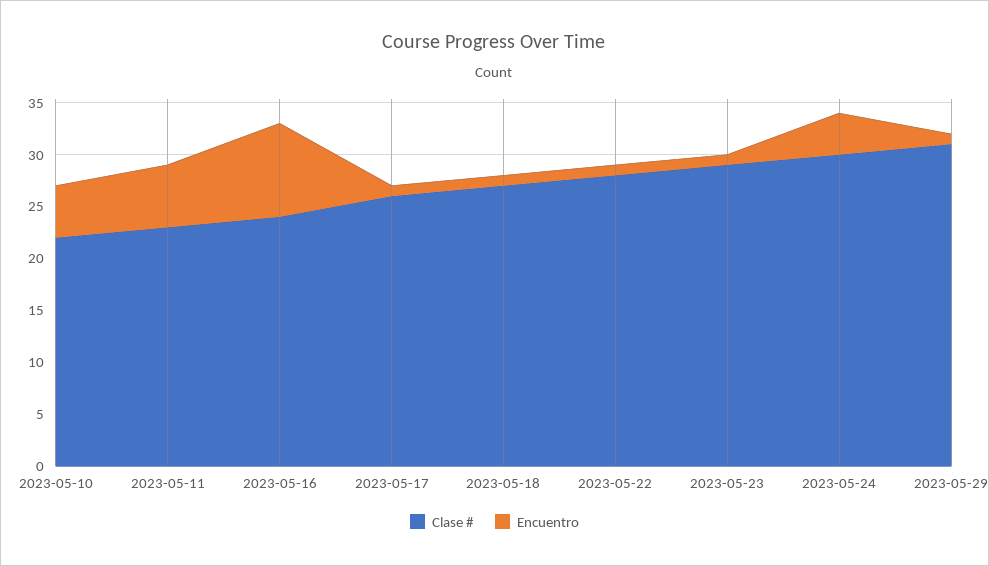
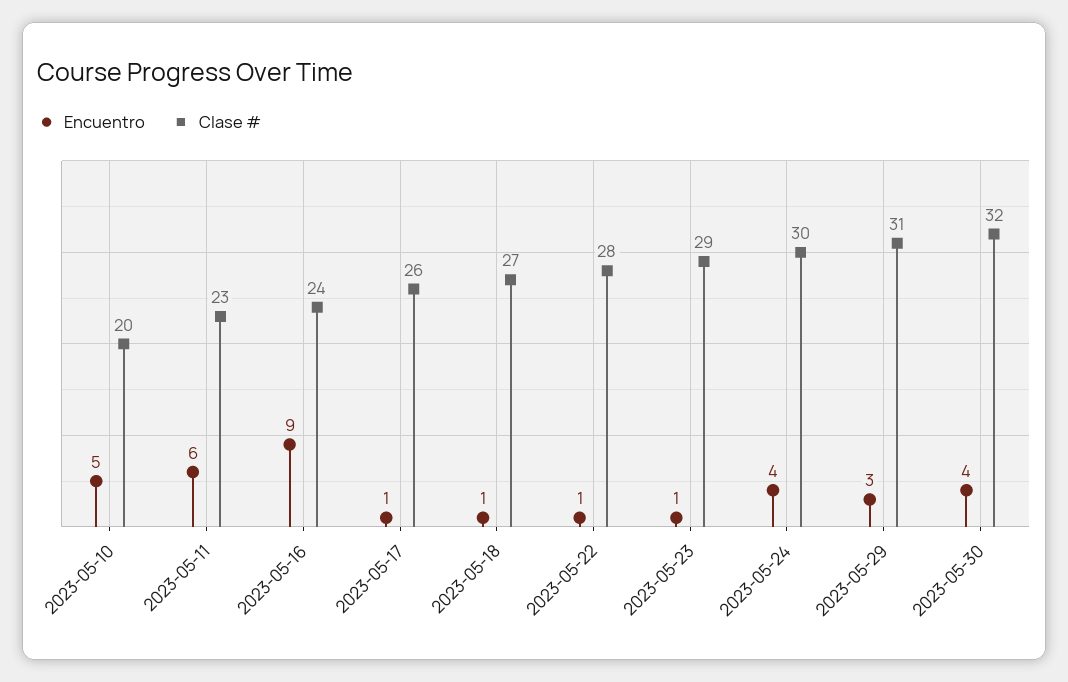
Clase #, 2023-05-10: 22 -> 20
Encuentro, 2023-05-29: 1 -> 3
Encuentro, 2023-05-30: none -> 4
Clase #, 2023-05-30: none -> 32

